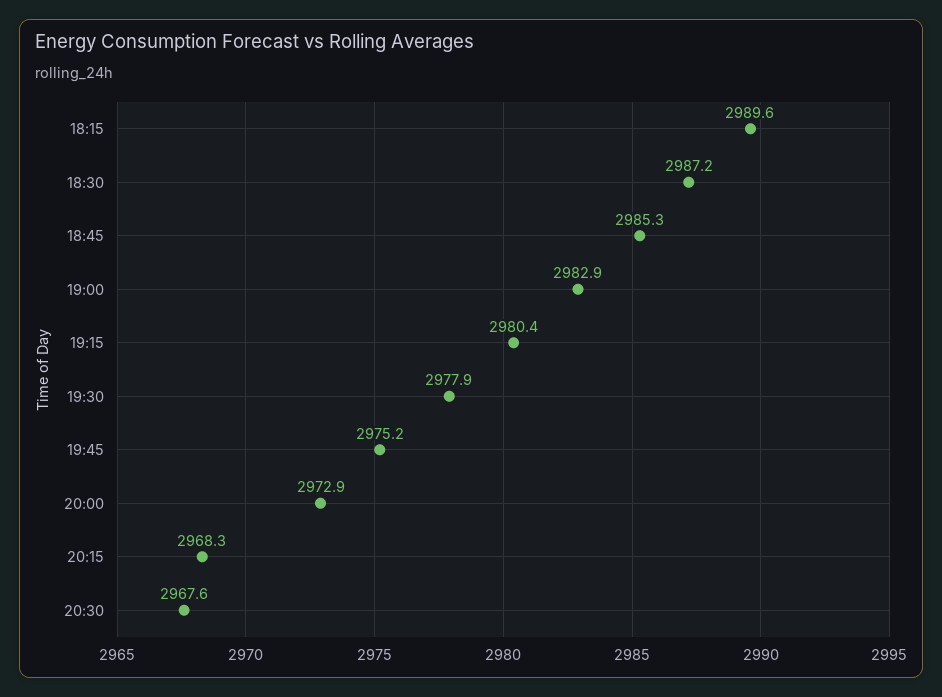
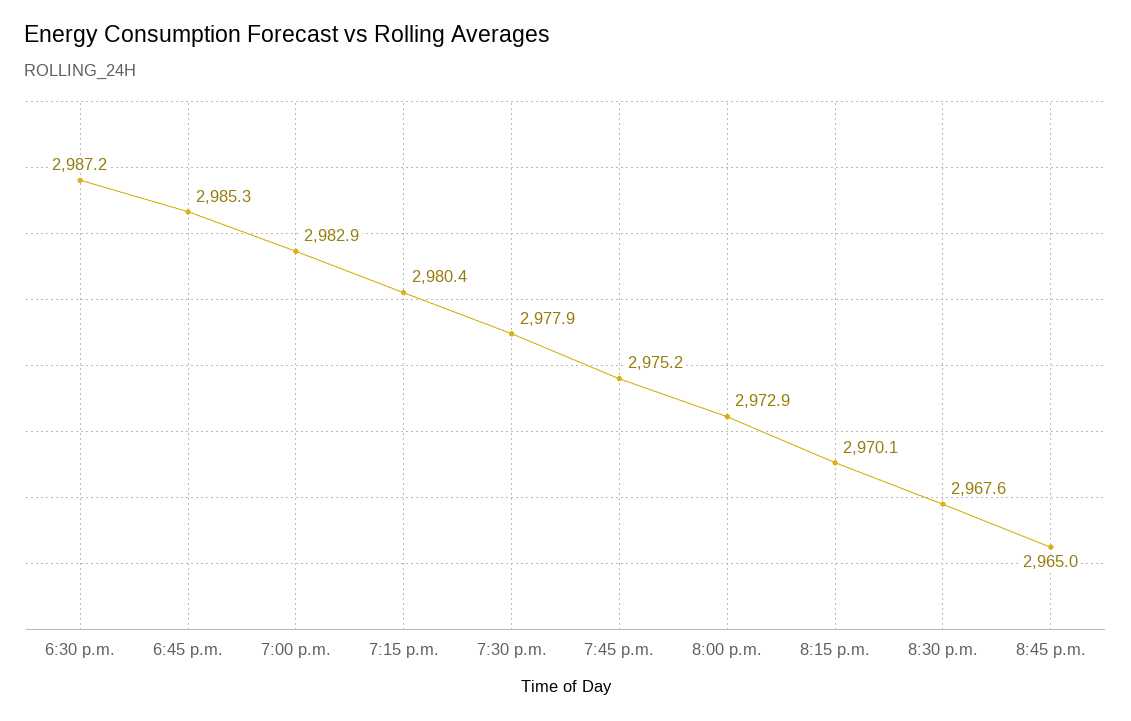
18:15: 2989.6 -> none
20:15: 2968.3 -> 2970.1
8:45 p.m.: none -> 2965

